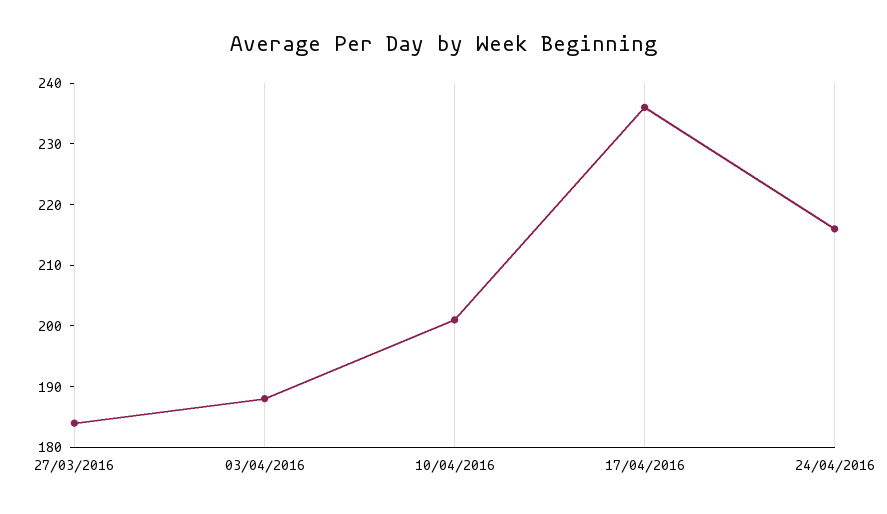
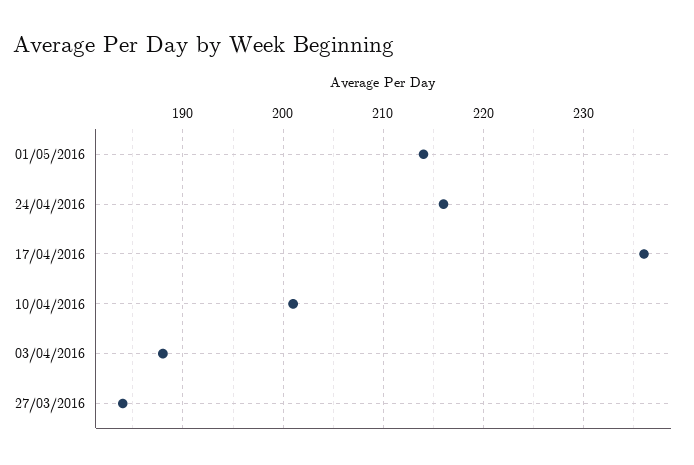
01/05/2016: none -> 214

